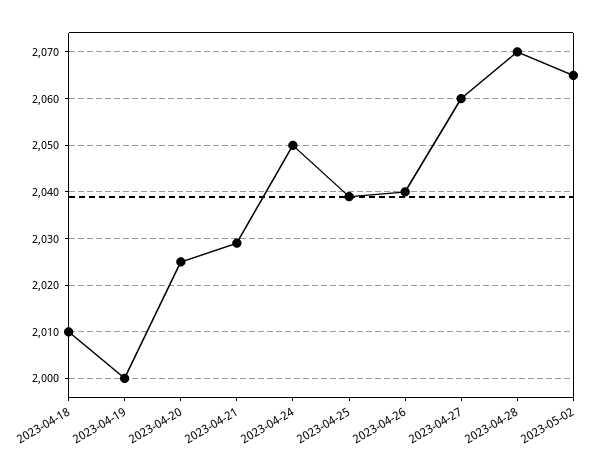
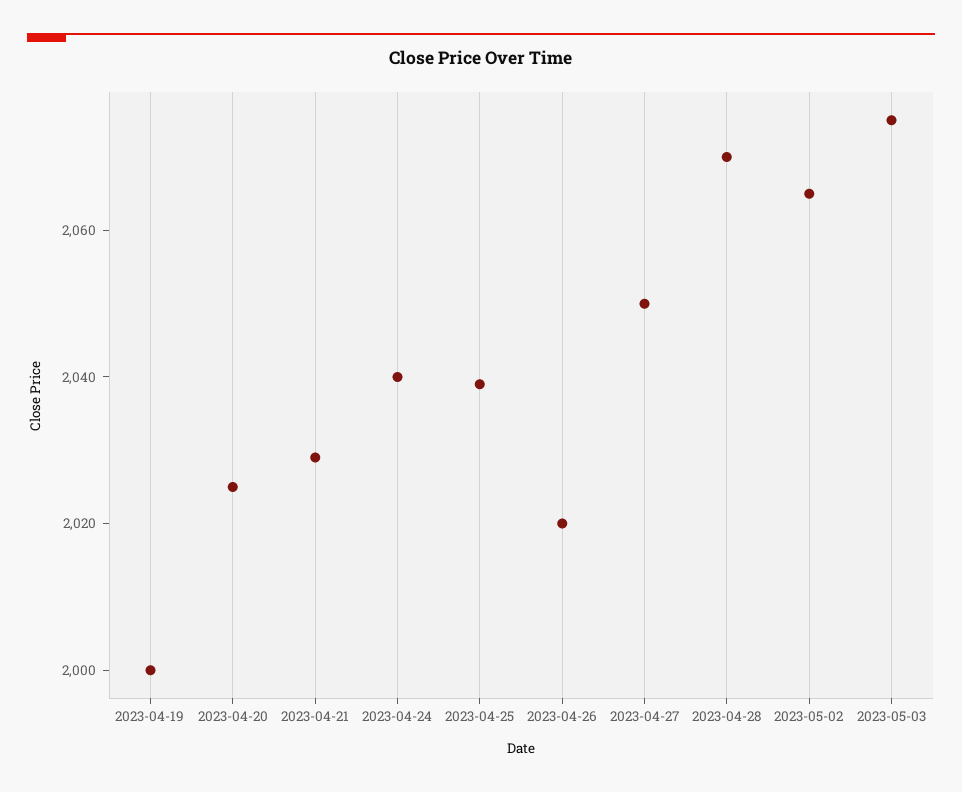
2023-04-18: 2010 -> none
2023-04-24: 2050 -> 2040
2023-04-26: 2040 -> 2020
2023-04-27: 2060 -> 2050
2023-05-03: none -> 2075

